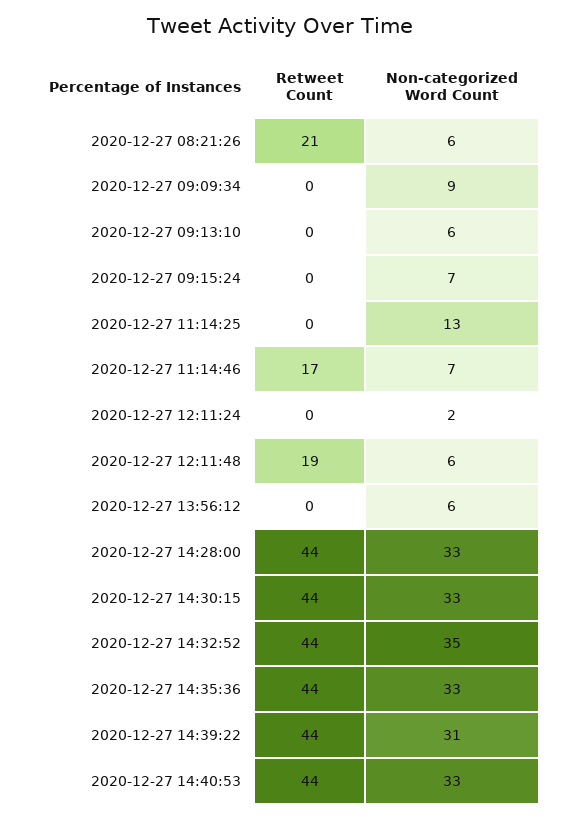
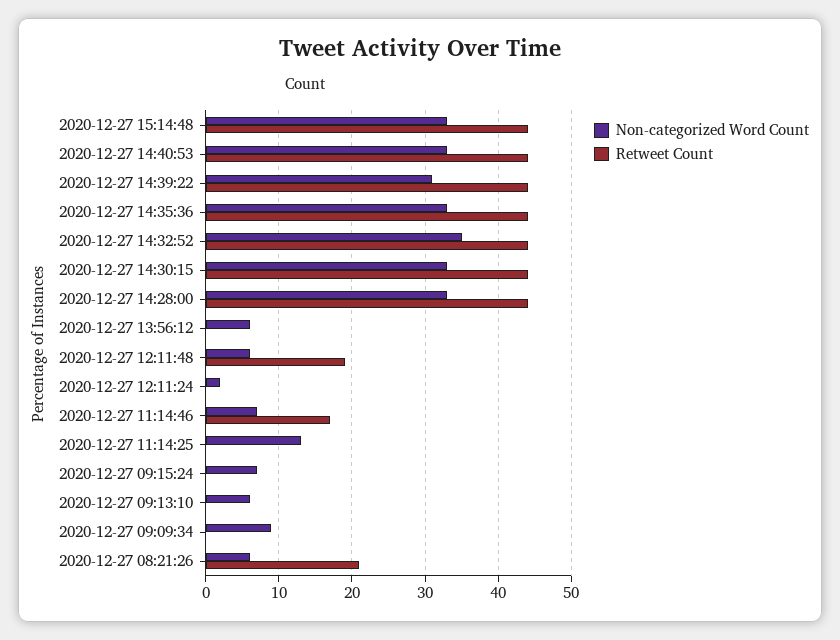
Non-categorized Word Count, 2020-12-27 15:14:48: none -> 33
Retweet Count, 2020-12-27 15:14:48: none -> 44

